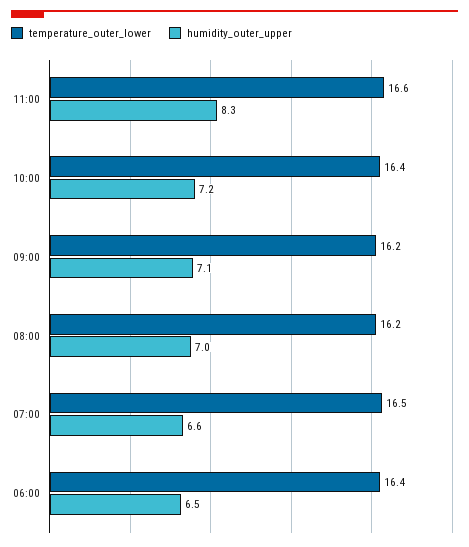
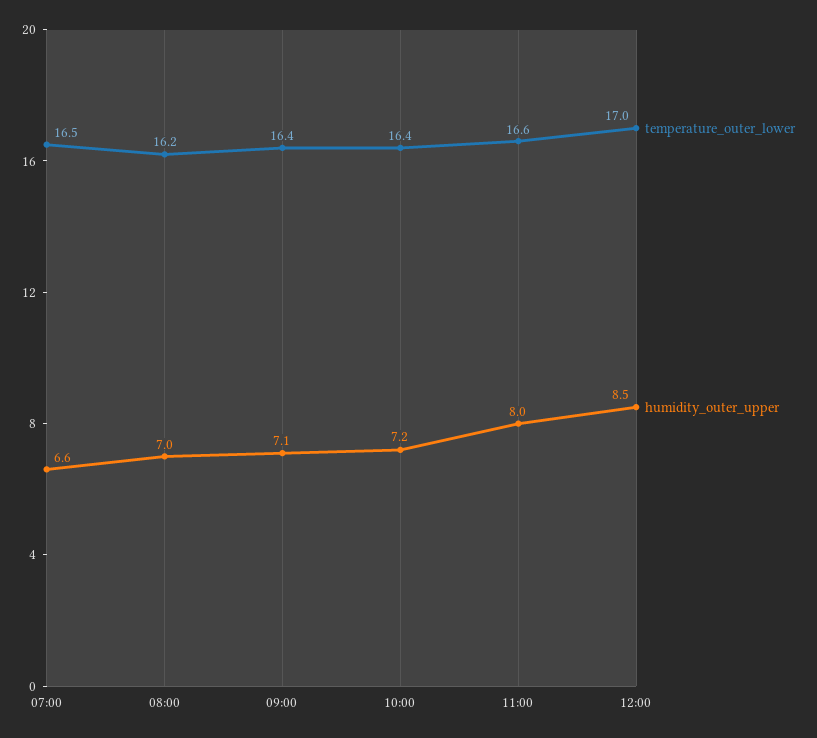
humidity_outer_upper, 11:00: 8.3 -> 8
temperature_outer_lower, 09:00: 16.2 -> 16.4
temperature_outer_lower, 06:00: 16.4 -> none
humidity_outer_upper, 06:00: 6.5 -> none
temperature_outer_lower, 12:00: none -> 17
humidity_outer_upper, 12:00: none -> 8.5

